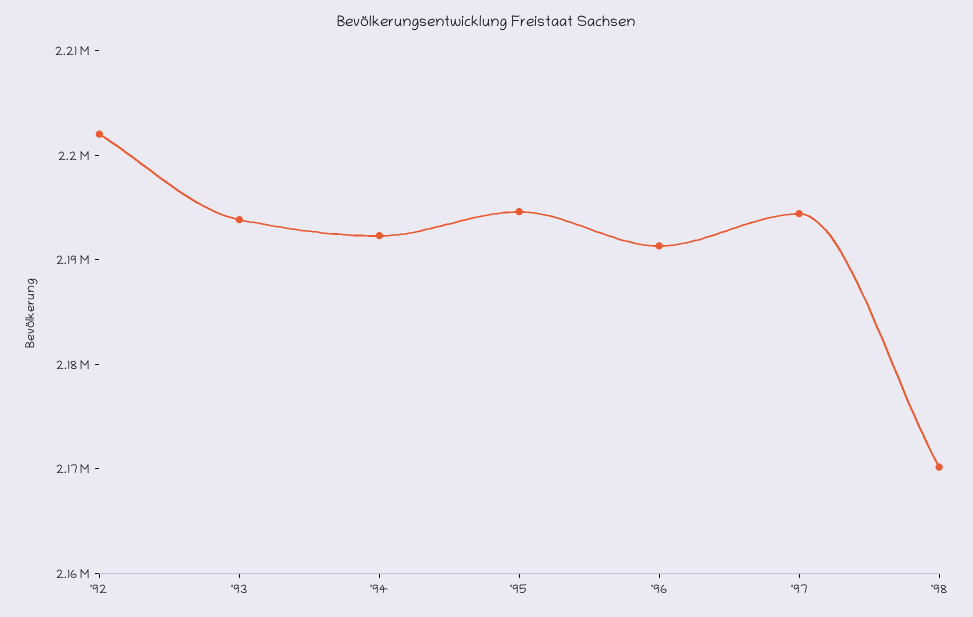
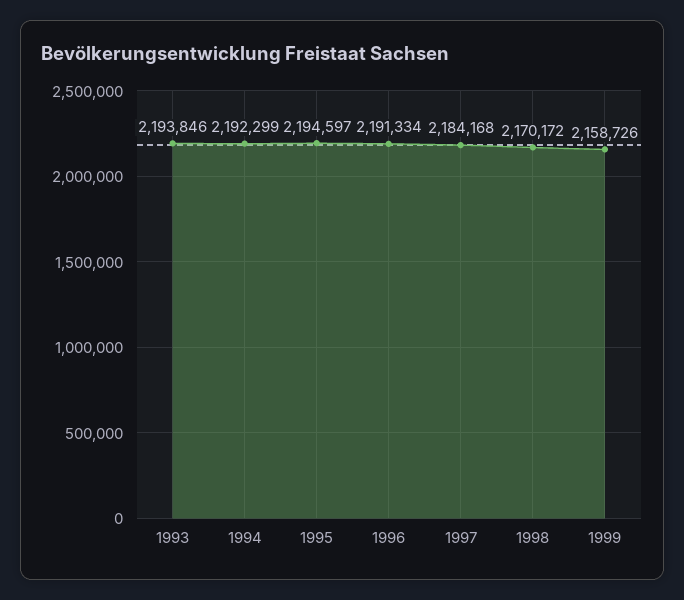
'92: 2202000 -> none
'97: 2194000 -> 2184168
1999: none -> 2158726

